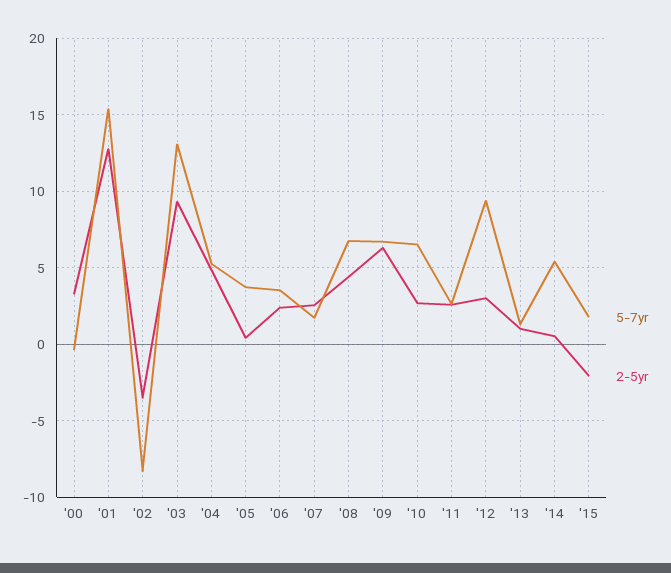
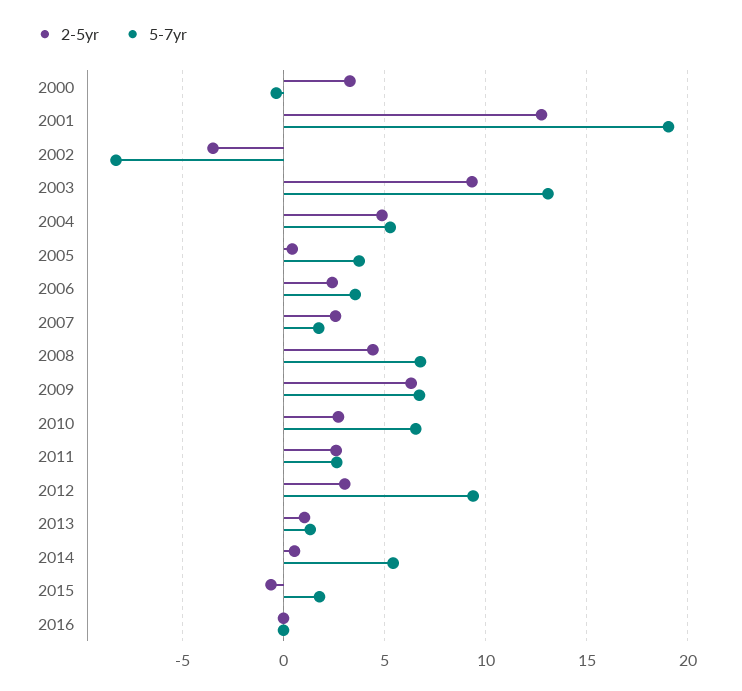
5-7yr, '01: 15.5 -> 19
2-5yr, '15: -2 -> -0.5
2-5yr, 2016: none -> 0
5-7yr, 2016: none -> 0

